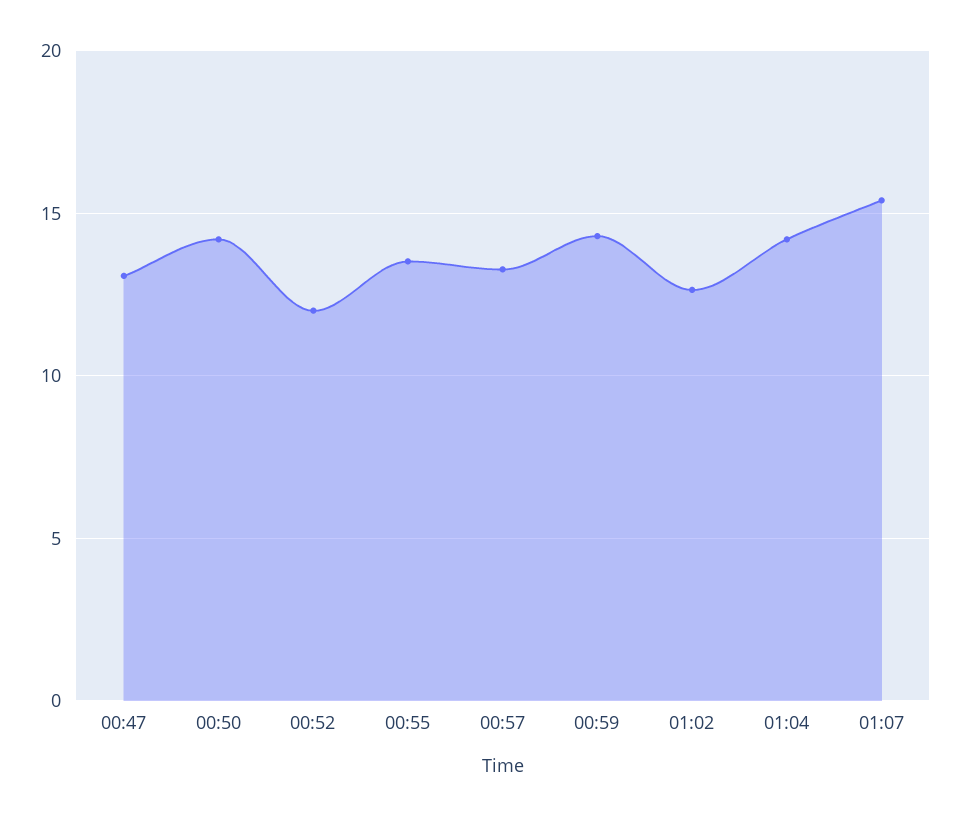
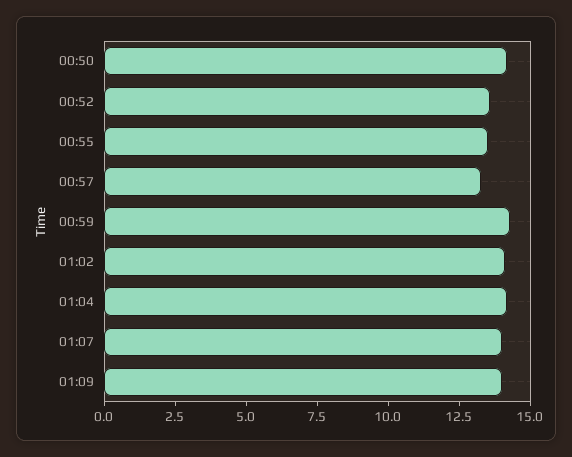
00:47: 13 -> none
00:52: 12 -> 13.5
01:02: 12.5 -> 14
01:07: 15.5 -> 14
01:09: none -> 14

